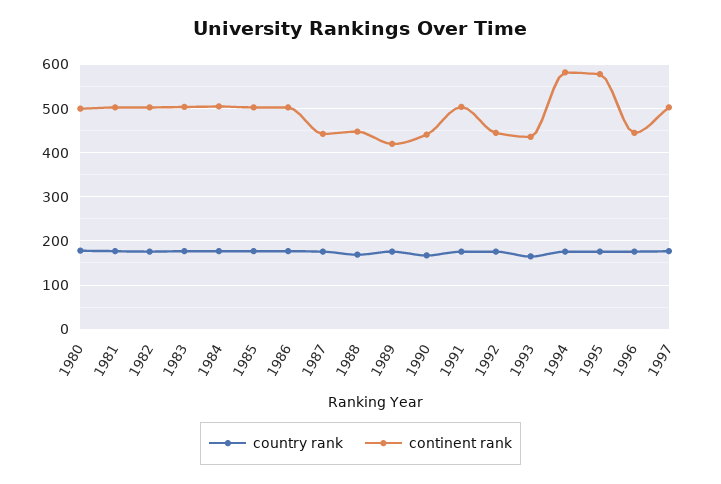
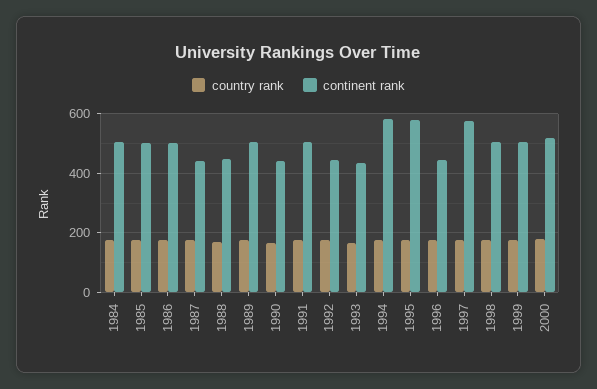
country rank, 1980: 180 -> none
continent rank, 1980: 500 -> none
country rank, 1981: 180 -> none
continent rank, 1981: 500 -> none
country rank, 1982: 180 -> none
continent rank, 1982: 500 -> none
country rank, 1983: 180 -> none
continent rank, 1983: 500 -> none
continent rank, 1989: 420 -> 500
continent rank, 1997: 500 -> 575
country rank, 1998: none -> 175
continent rank, 1998: none -> 500
country rank, 1999: none -> 175
continent rank, 1999: none -> 500
country rank, 2000: none -> 175
continent rank, 2000: none -> 525

